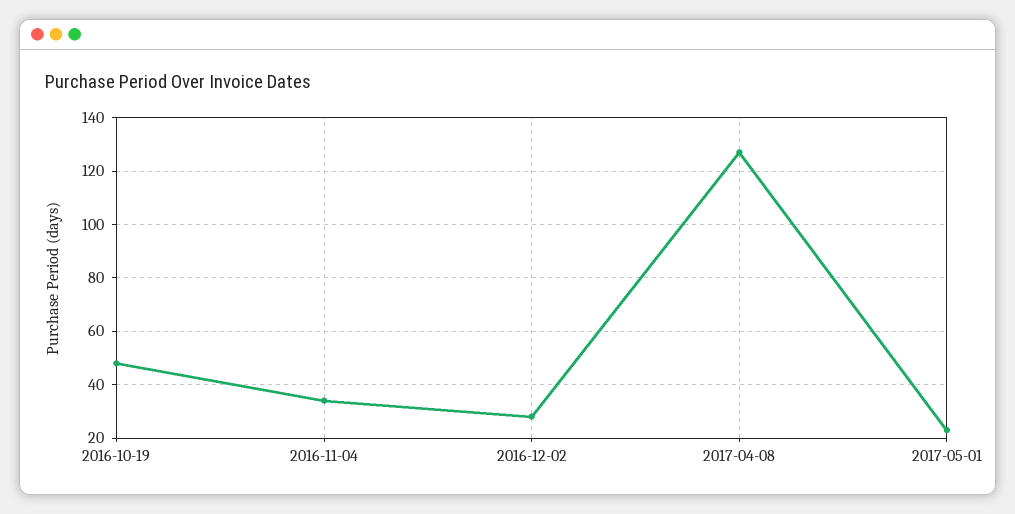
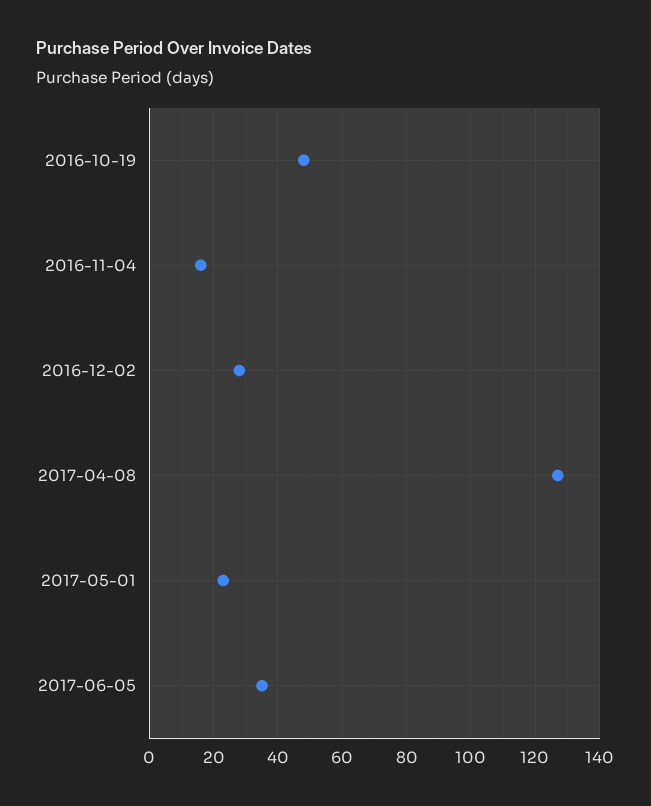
2016-11-04: 35 -> 15
2017-06-05: none -> 35

